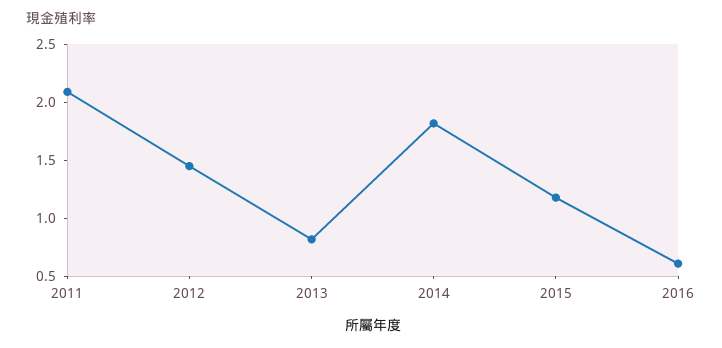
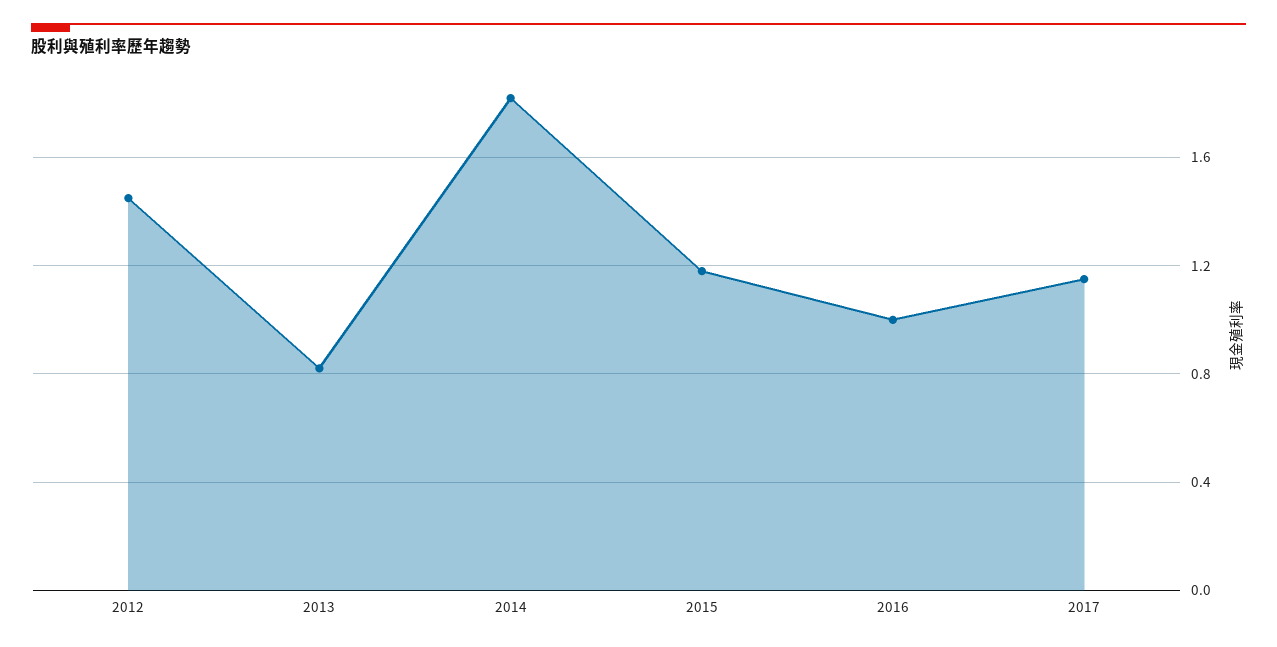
2011: 2.1 -> none
2016: 0.6 -> 1
2017: none -> 1.15

